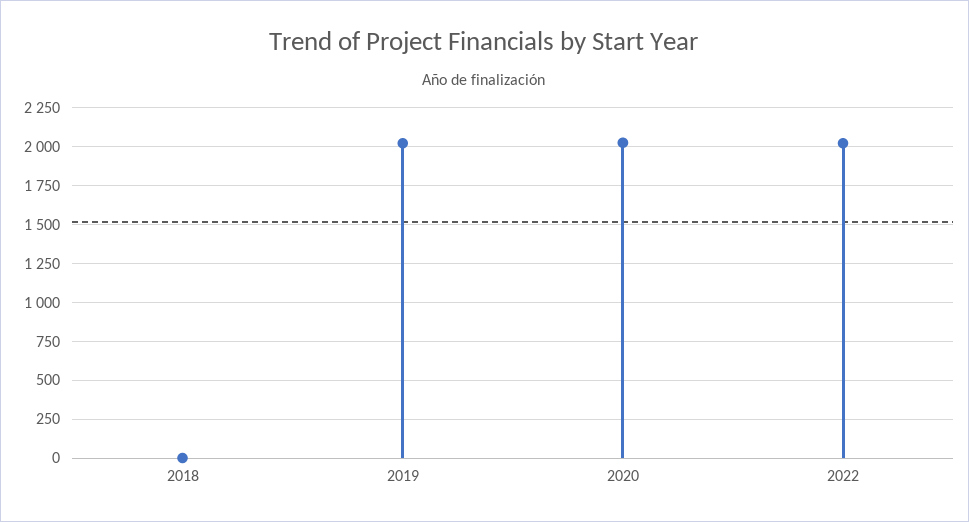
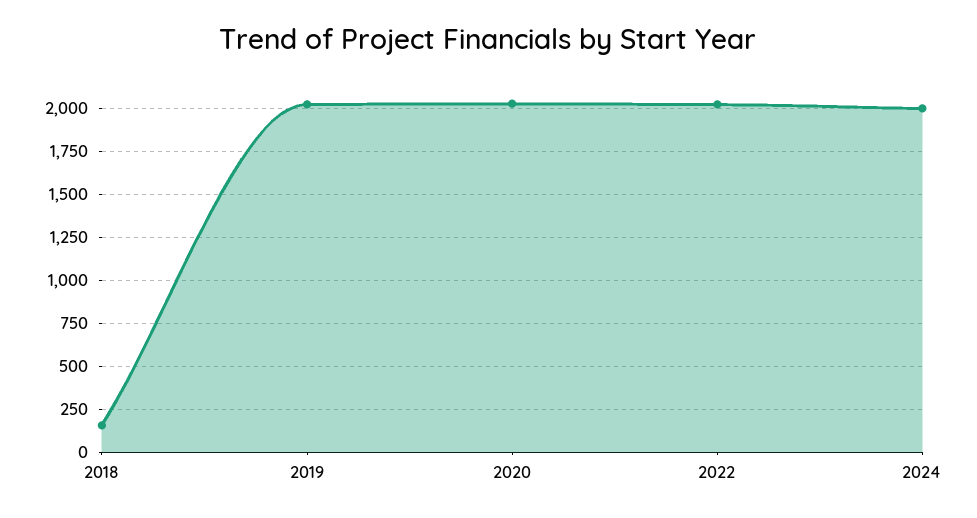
2018: 0 -> 150
2024: none -> 2000

